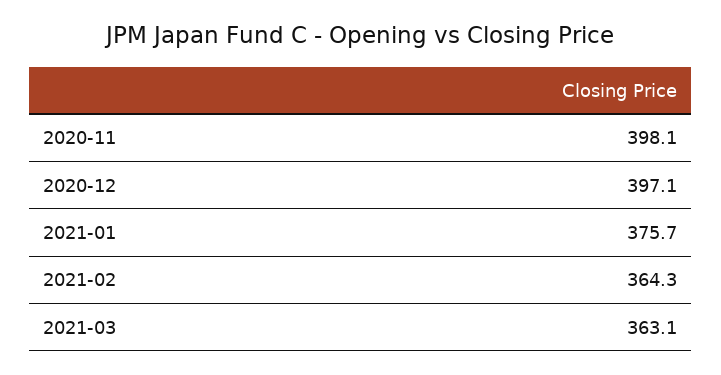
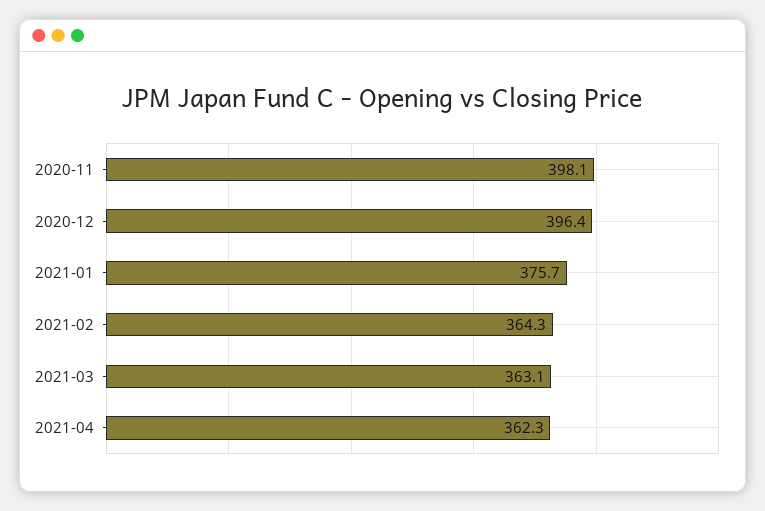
2020-12: 397.1 -> 396.4
2021-04: none -> 362.3

